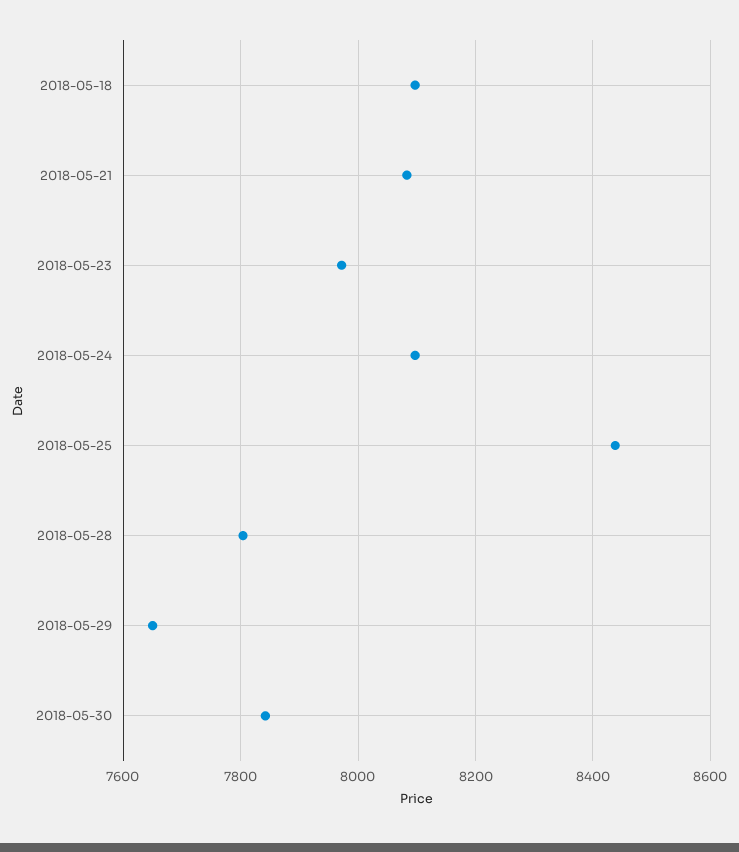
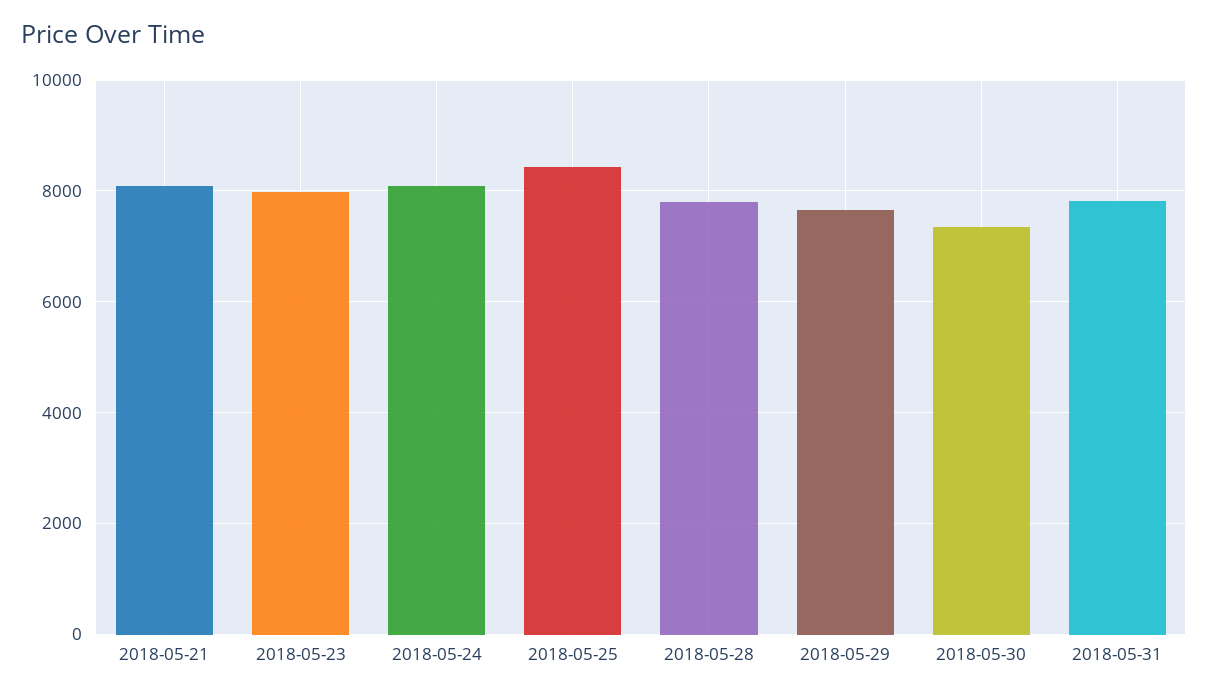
2018-05-18: 8100 -> none
2018-05-30: 7840 -> 7400
2018-05-31: none -> 7800

